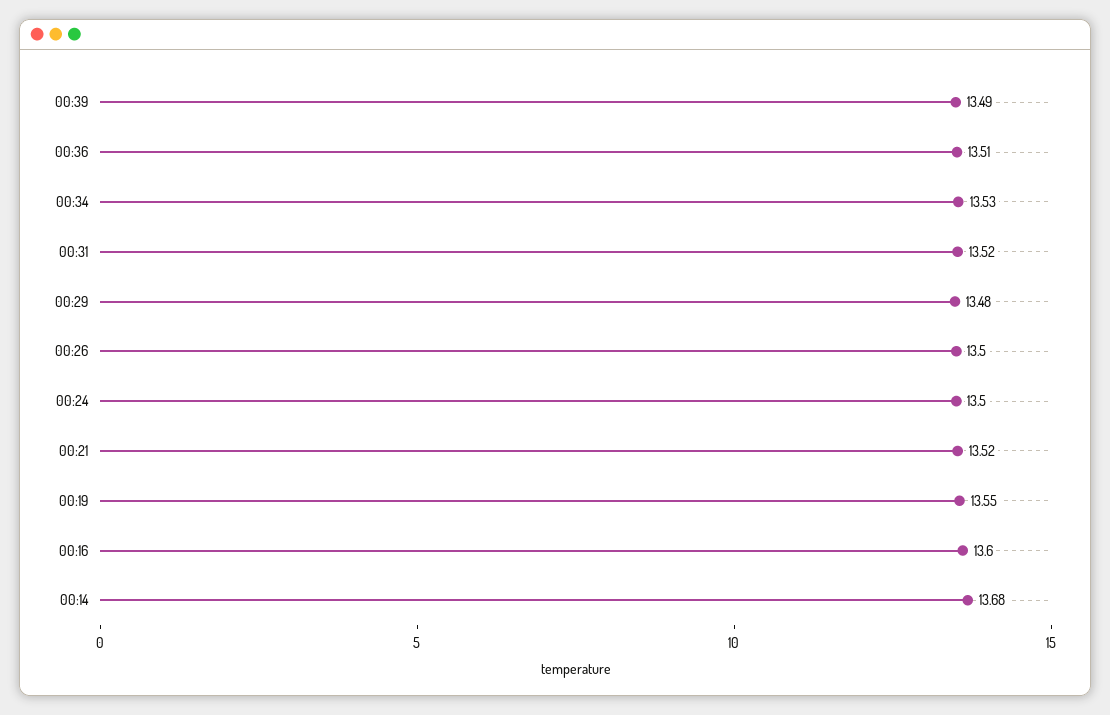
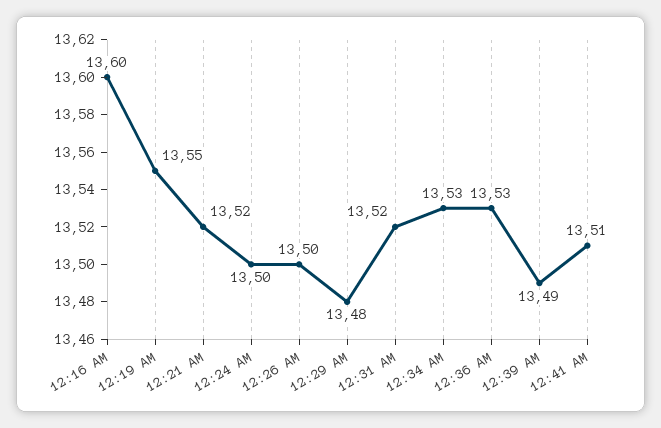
00:36: 13.51 -> 13.53
00:14: 13.68 -> none
12:41 AM: none -> 13.51

